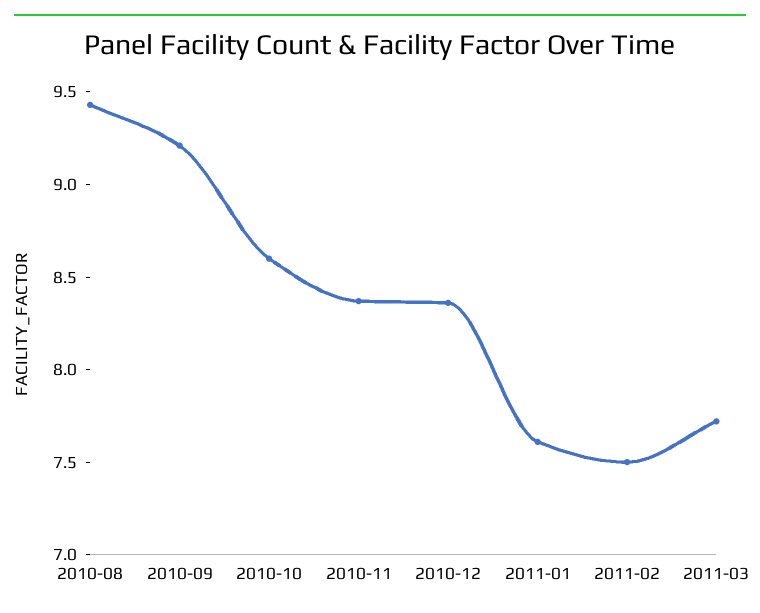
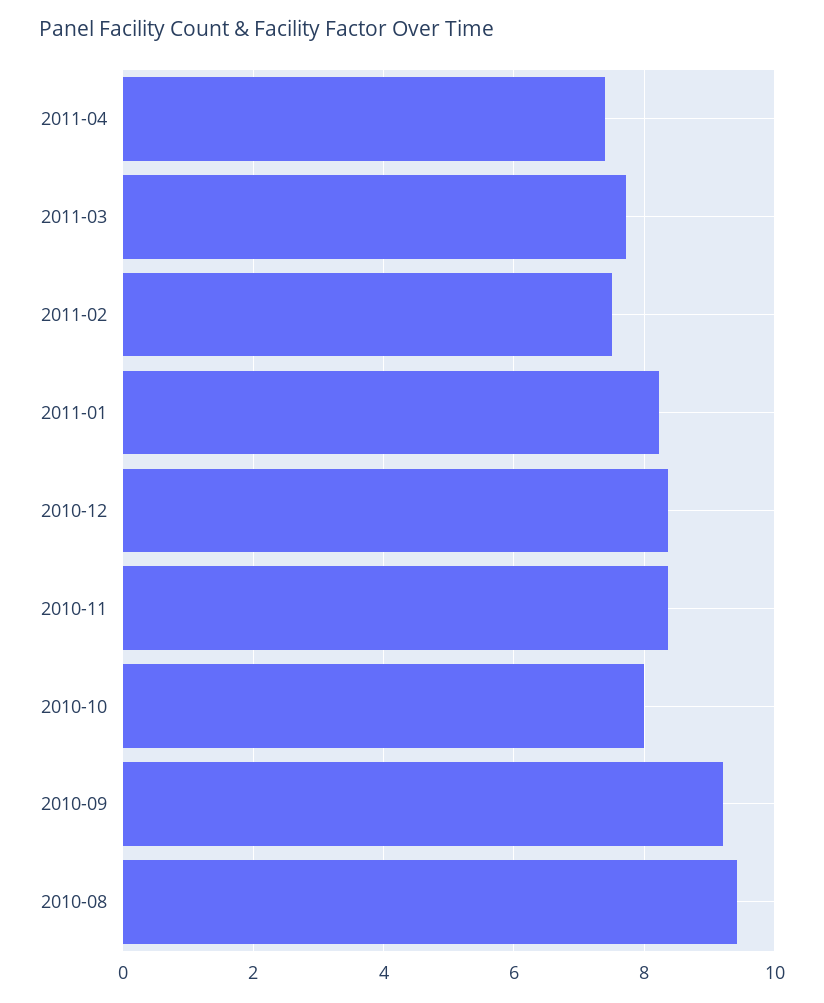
2010-10: 8.6 -> 8
2011-01: 7.6 -> 8.2
2011-04: none -> 7.4

